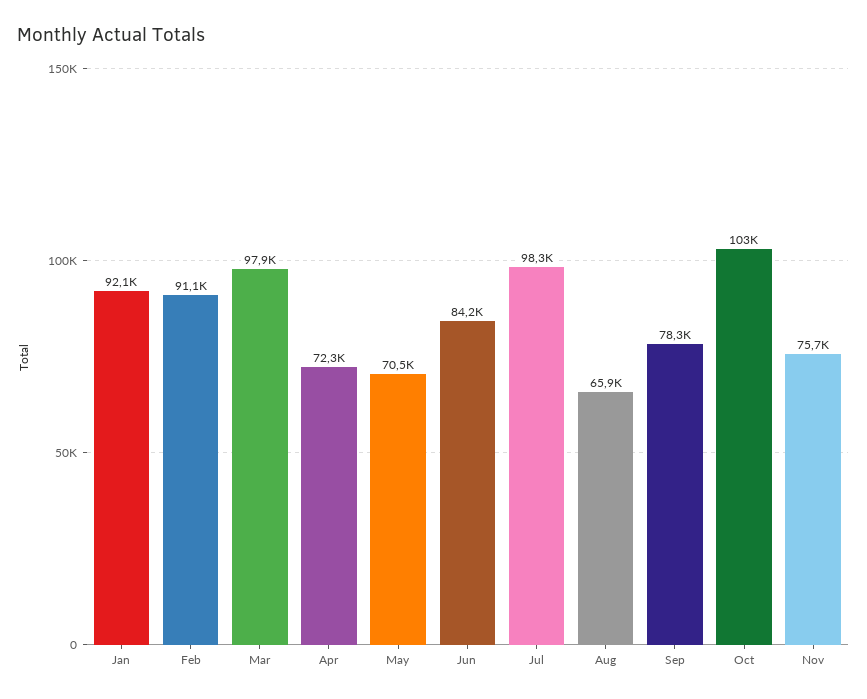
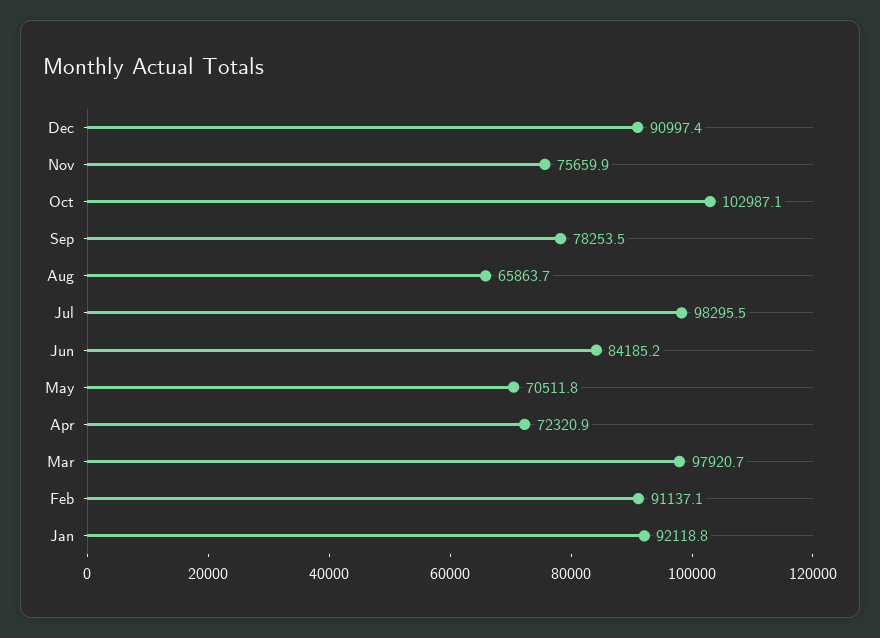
Dec: none -> 90997.4

